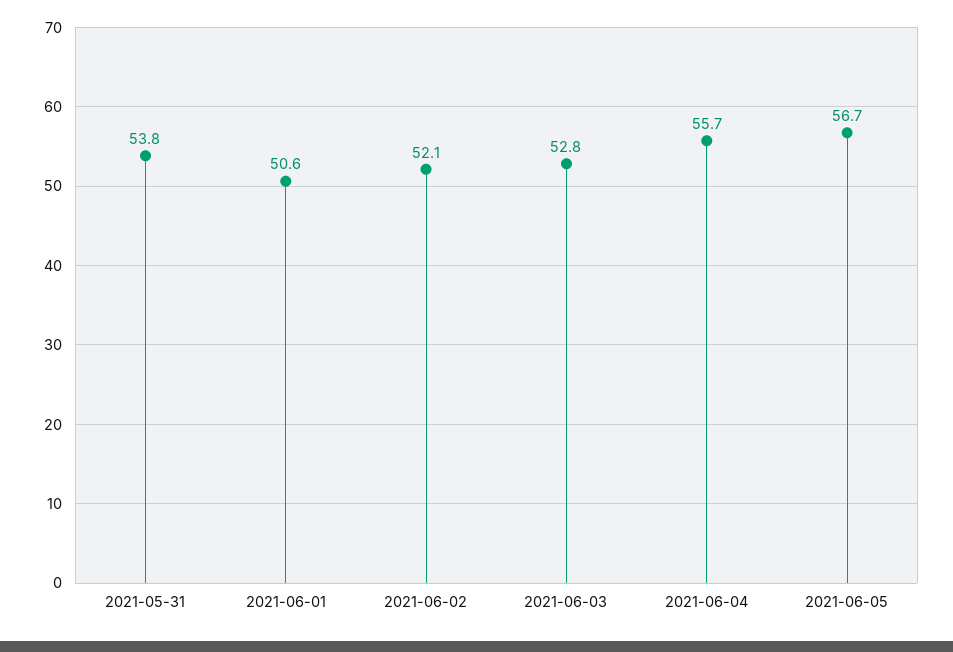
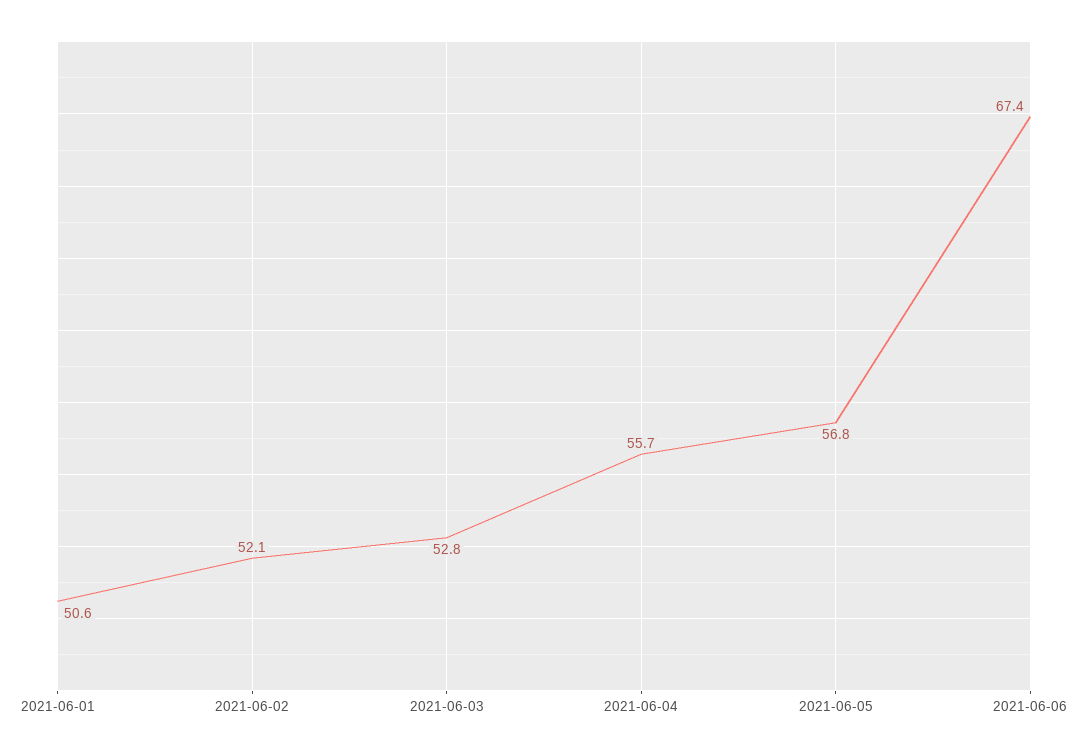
2021-05-31: 53.8 -> none
2021-06-05: 56.7 -> 56.8
2021-06-06: none -> 67.4

